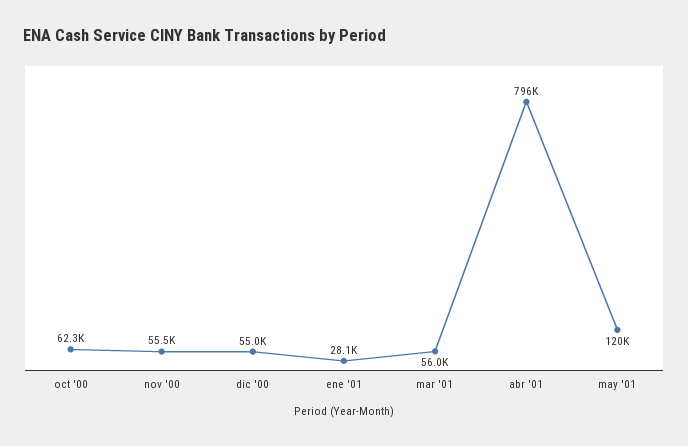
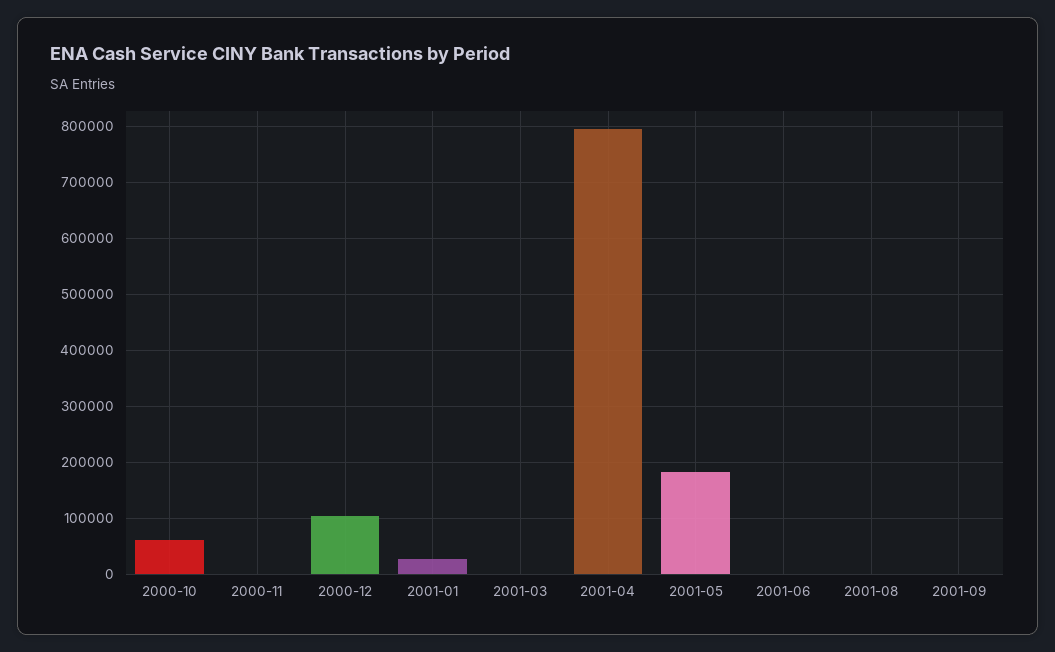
nov '00: 55500 -> 0
dic '00: 55000 -> 100000
mar '01: 56000 -> 0
may '01: 120000 -> 180000
2001-06: none -> 0
2001-08: none -> 0
2001-09: none -> 0

